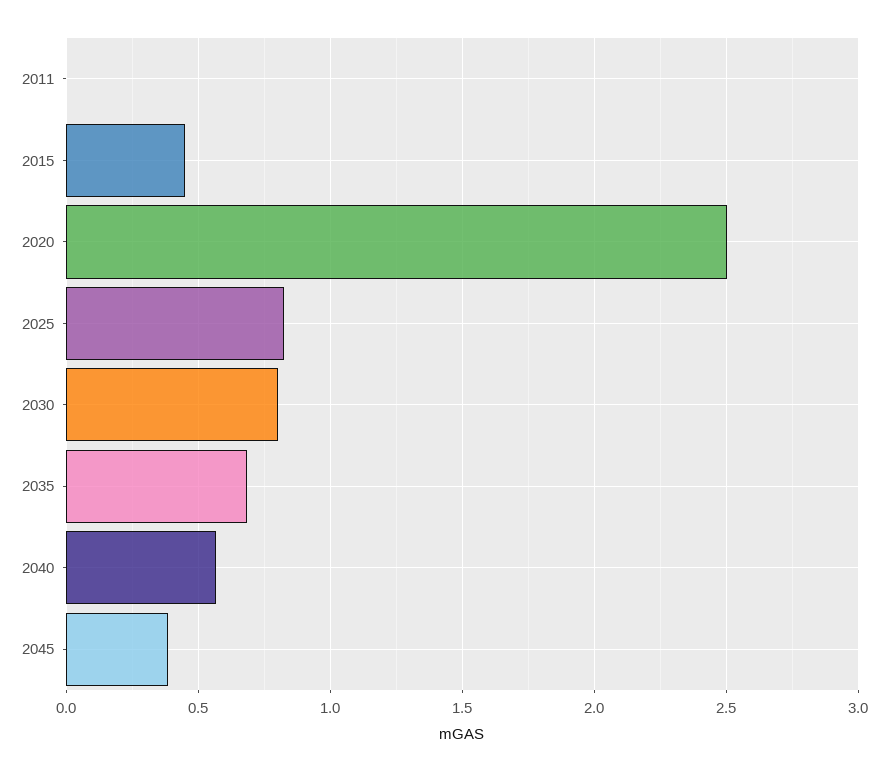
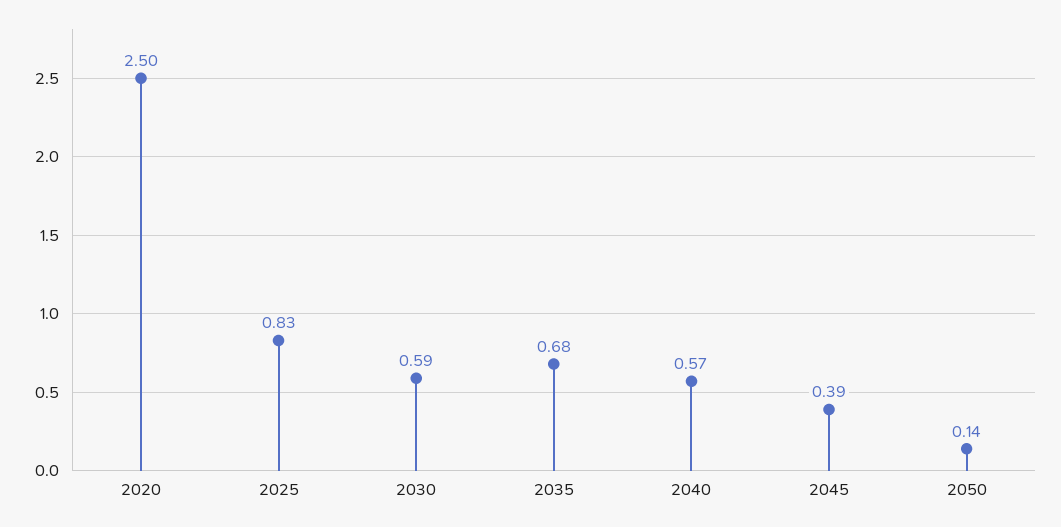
2011: 0 -> none
2015: 0.45 -> none
2030: 0.8 -> 0.59
2050: none -> 0.14

